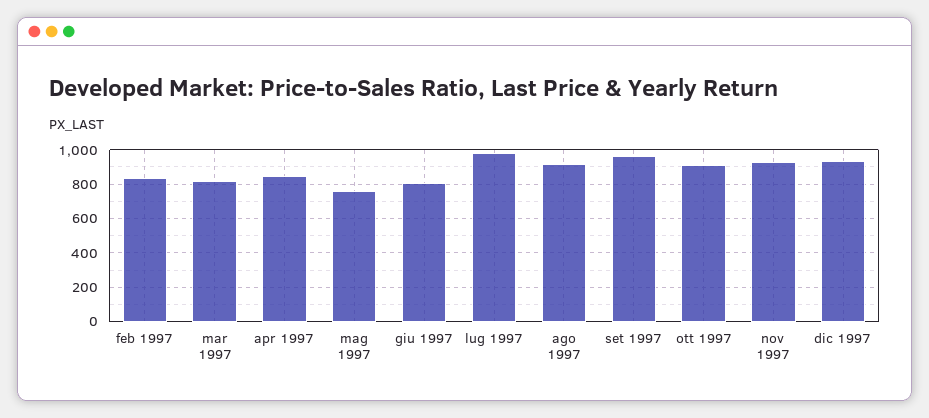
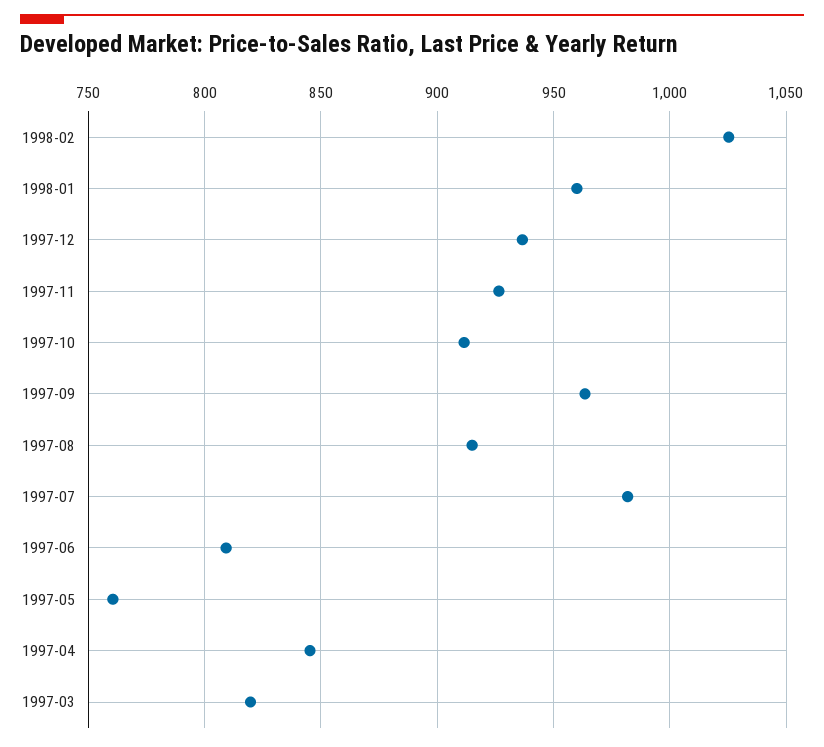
feb 1997: 850 -> none
1998-02: none -> 1025
1998-01: none -> 960

